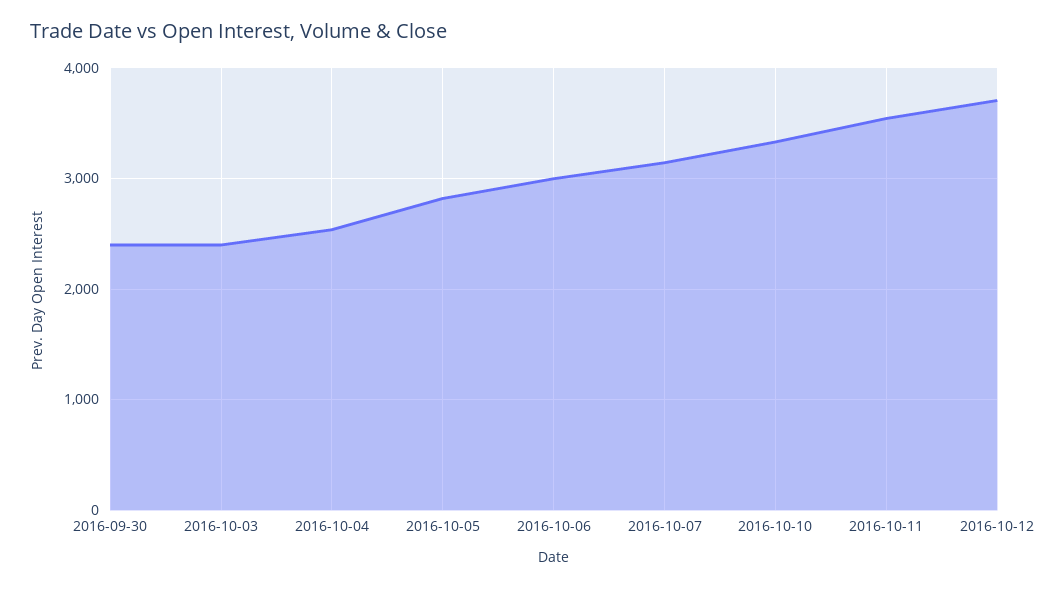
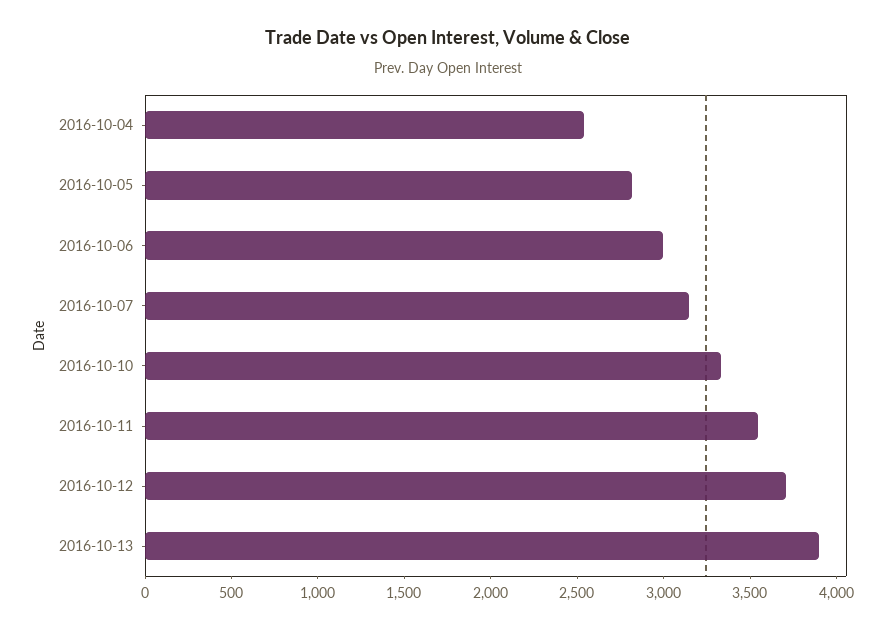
2016-09-30: 2400 -> none
2016-10-03: 2400 -> none
2016-10-13: none -> 3900

